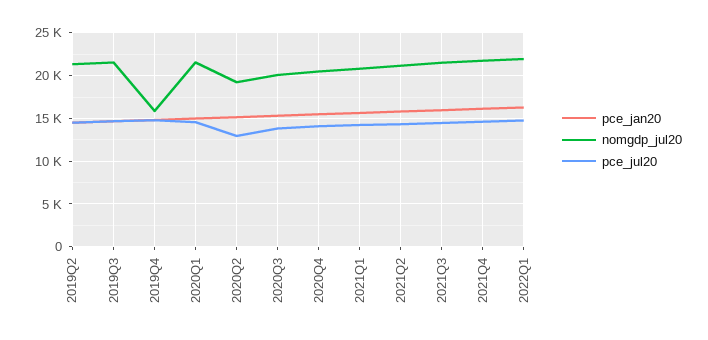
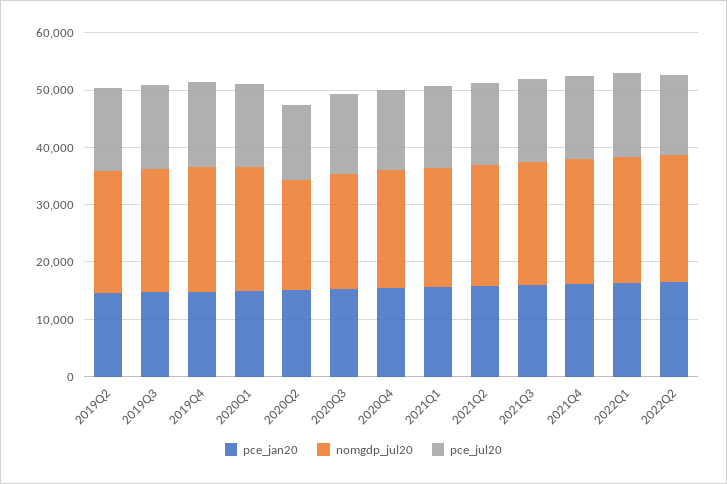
nomgdp_jul20, 2019Q4: 16000 -> 22000
pce_jan20, 2022Q2: none -> 16000
nomgdp_jul20, 2022Q2: none -> 22000
pce_jul20, 2022Q2: none -> 14000

